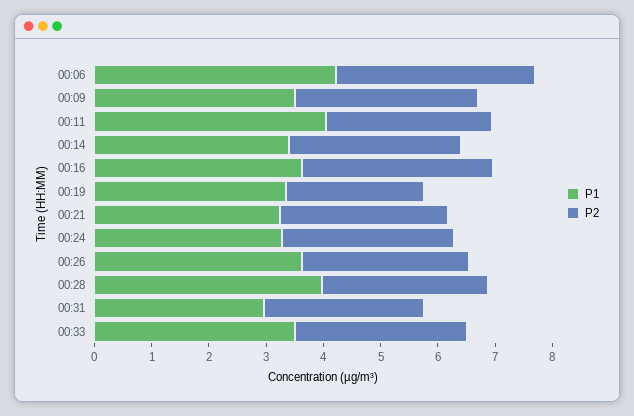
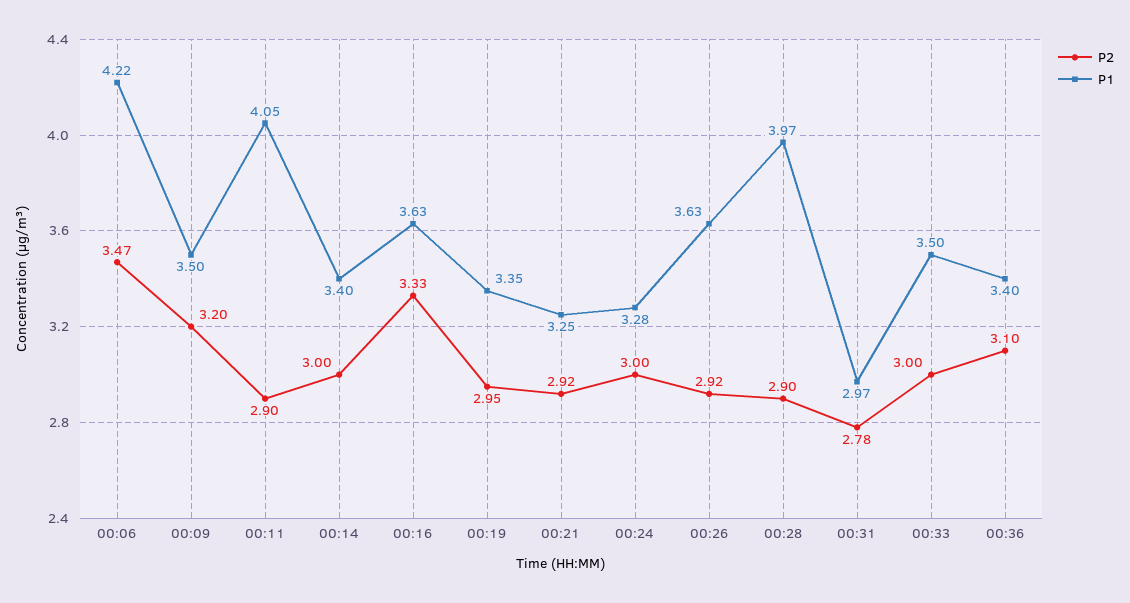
P2, 00:19: 2.4 -> 2.95
P2, 00:36: none -> 3.1
P1, 00:36: none -> 3.4

